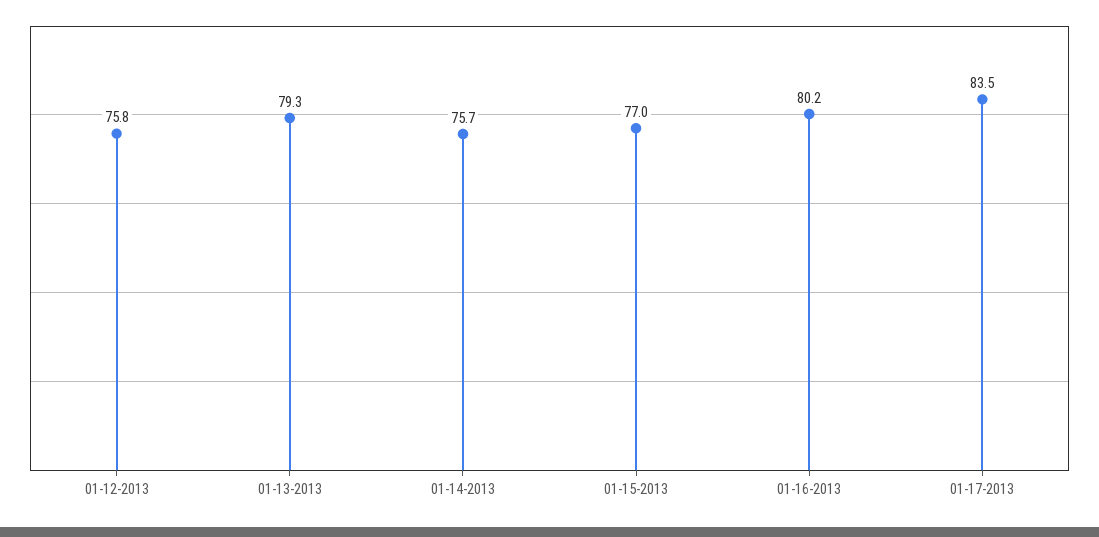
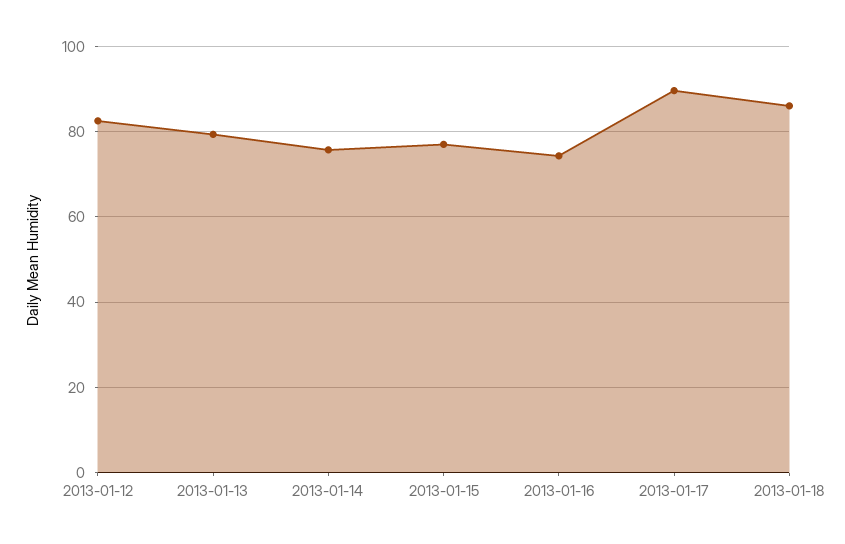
01-12-2013: 75.8 -> 82
01-16-2013: 80.2 -> 74
01-17-2013: 83.5 -> 90
2013-01-18: none -> 86

